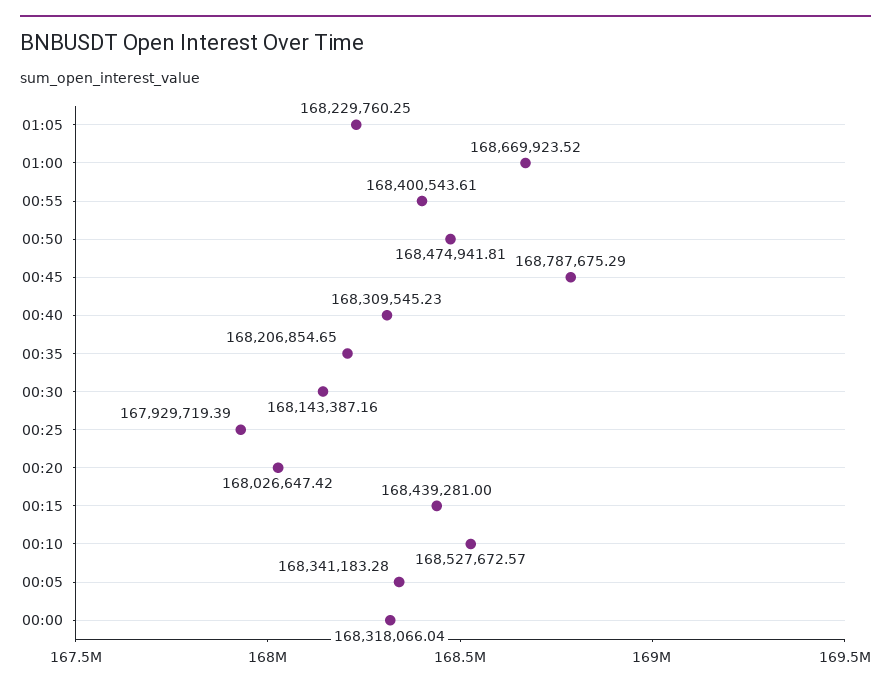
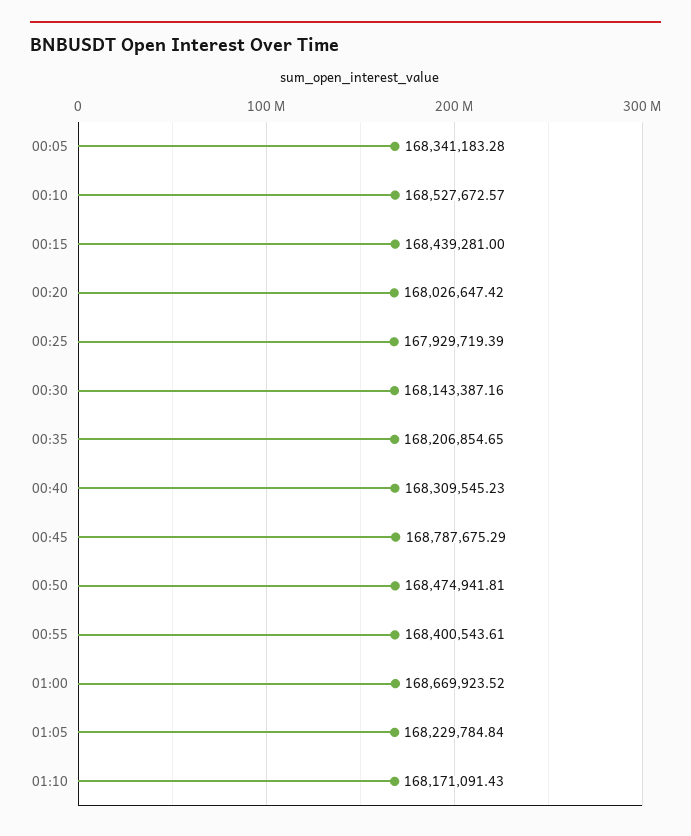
01:05: 168229760.25 -> 168229784.84
00:00: 168318066.04 -> none
01:10: none -> 168171091.43

